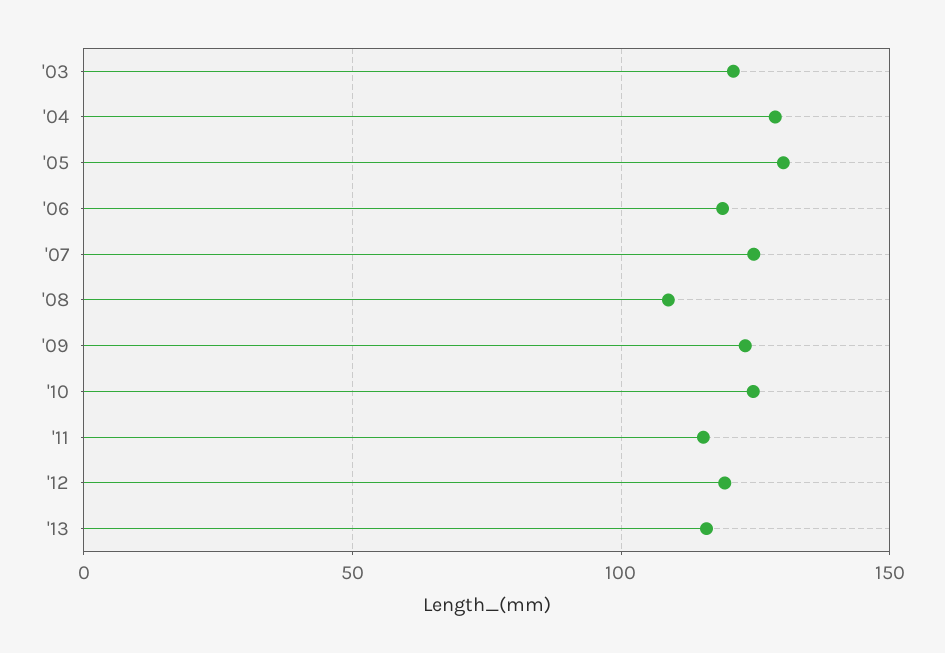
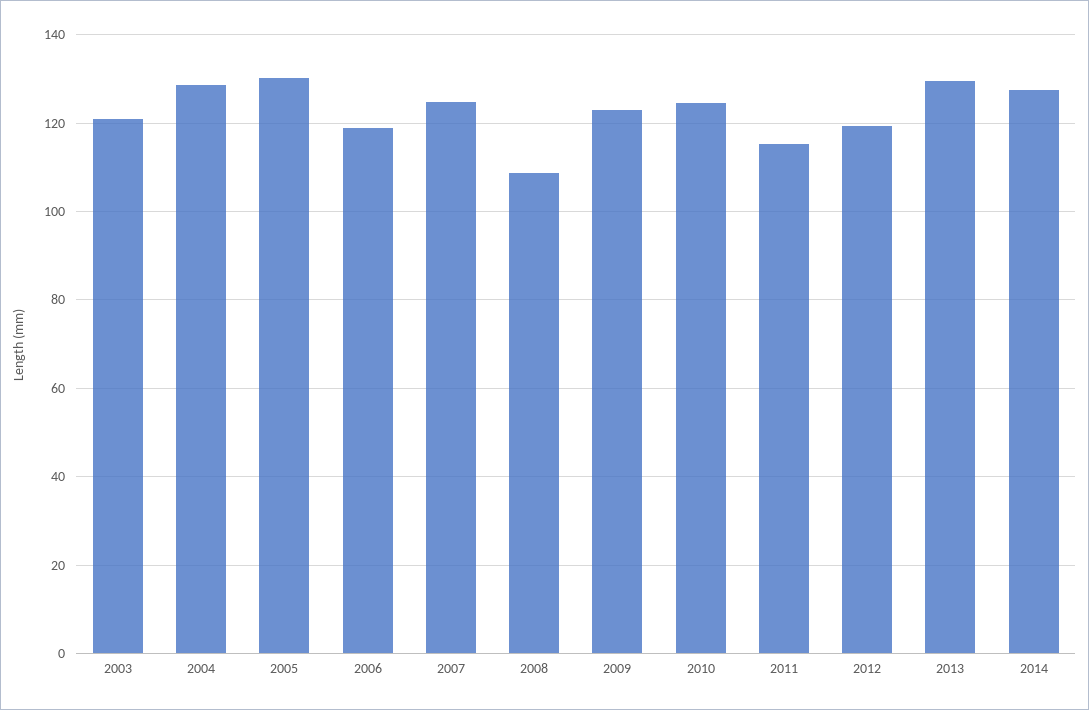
'13: 115 -> 130
2014: none -> 128

